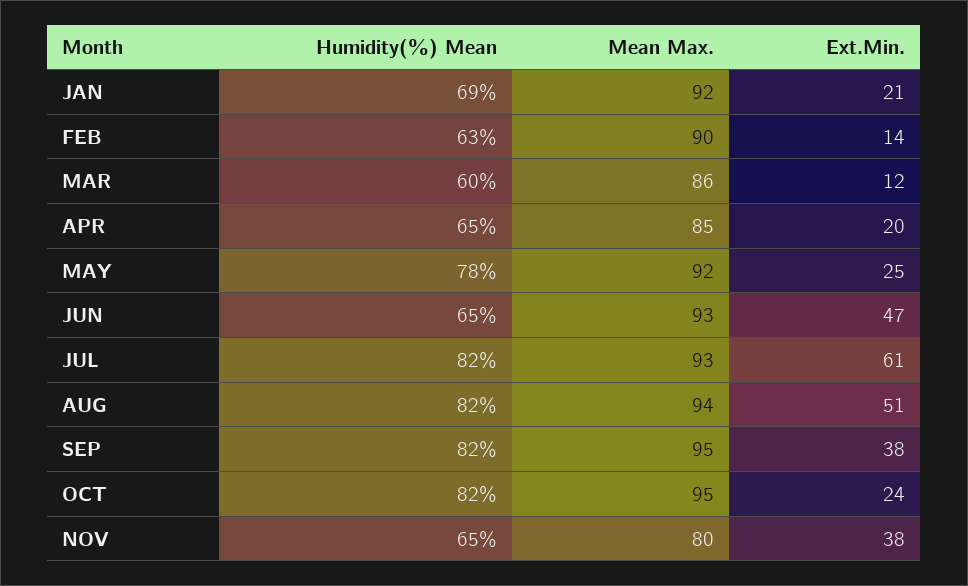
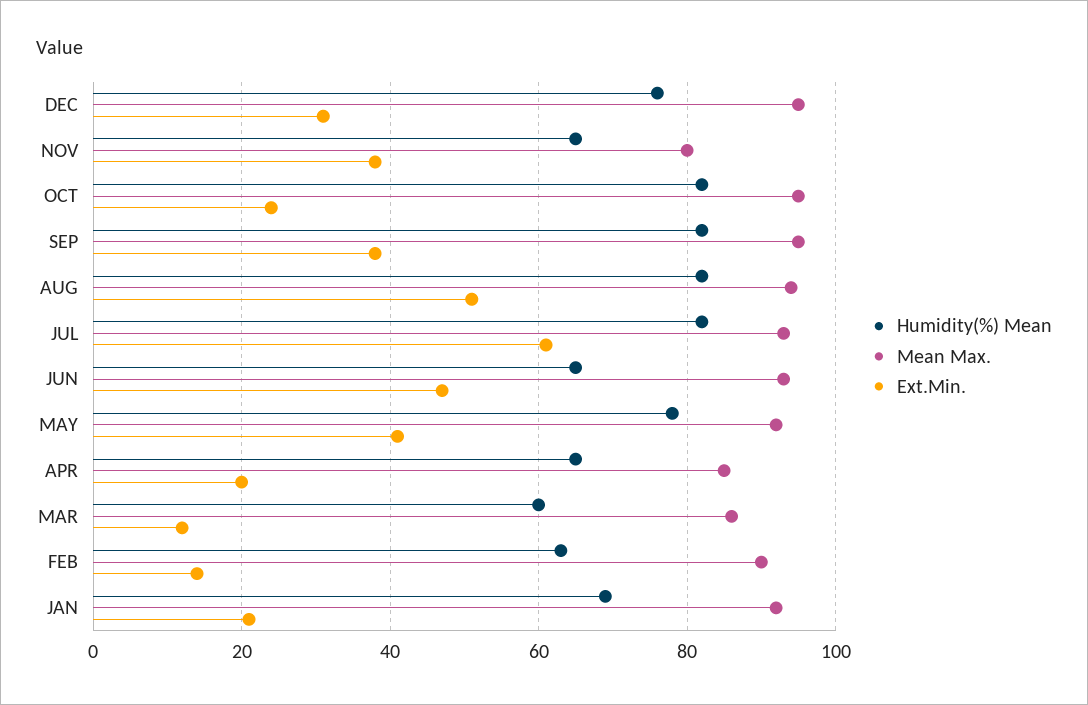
Ext.Min., MAY: 25 -> 40
Humidity(%) Mean, DEC: none -> 75
Mean Max., DEC: none -> 95
Ext.Min., DEC: none -> 30

